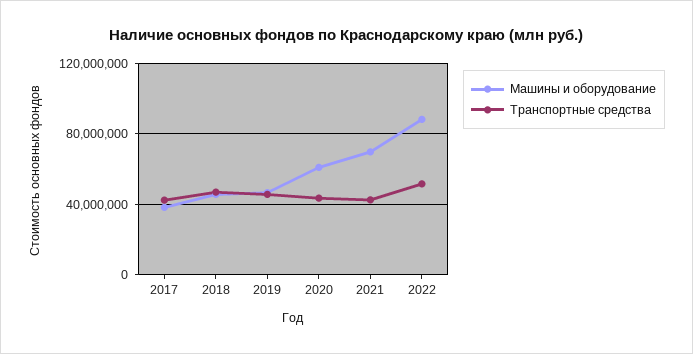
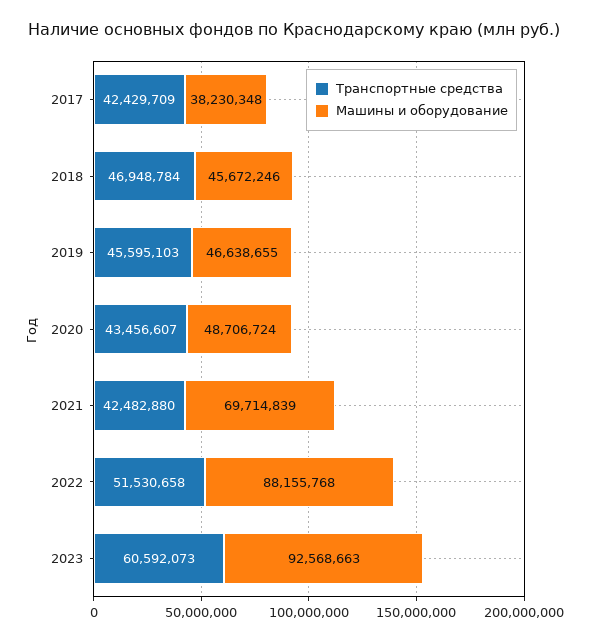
Машины и оборудование, 2020: 60000000 -> 48706724
Транспортные средства, 2023: none -> 60592073
Машины и оборудование, 2023: none -> 92568663

